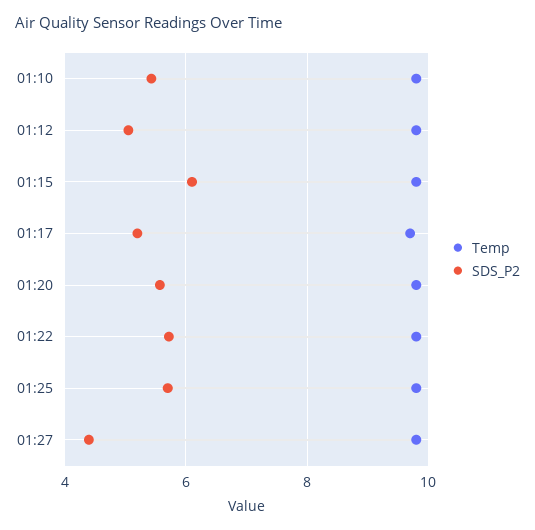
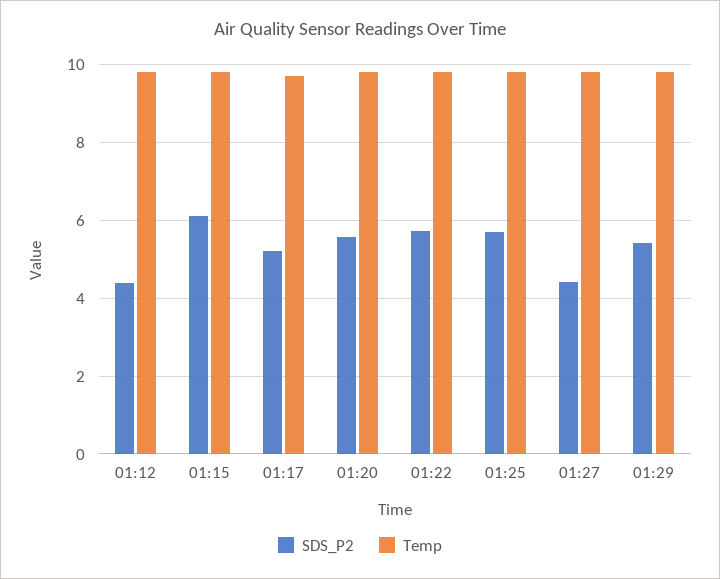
Temp, 01:10: 9.8 -> none
SDS_P2, 01:10: 5.4 -> none
SDS_P2, 01:12: 5 -> 4.4
SDS_P2, 01:29: none -> 5.4
Temp, 01:29: none -> 9.8

